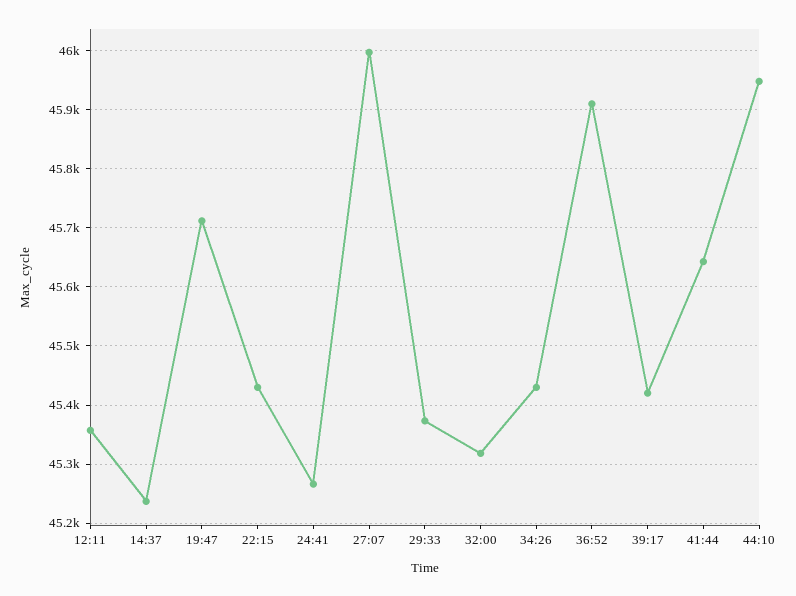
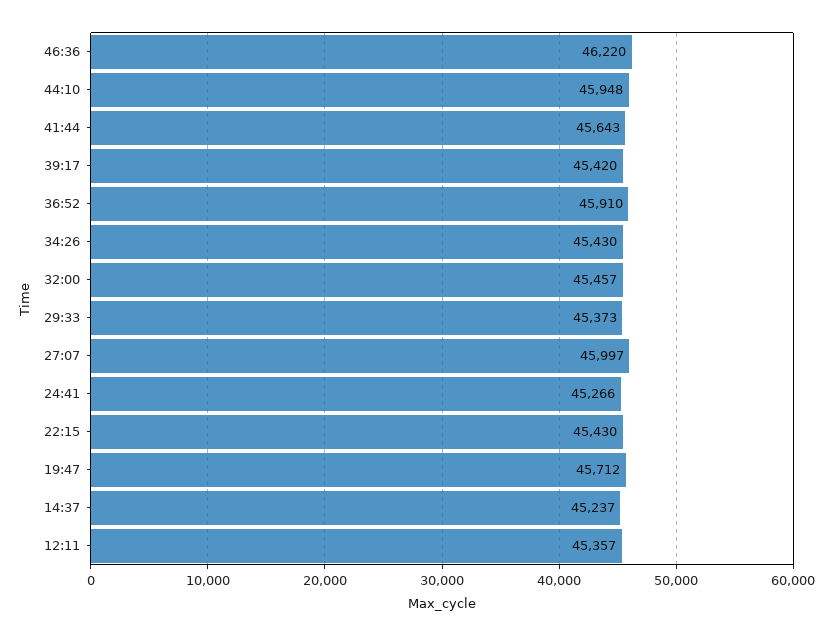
32:00: 45320 -> 45457
46:36: none -> 46220

